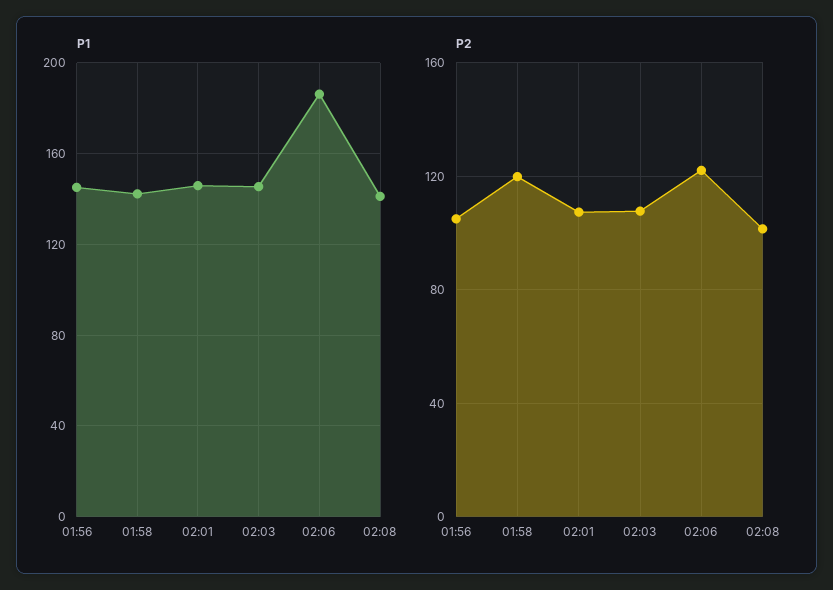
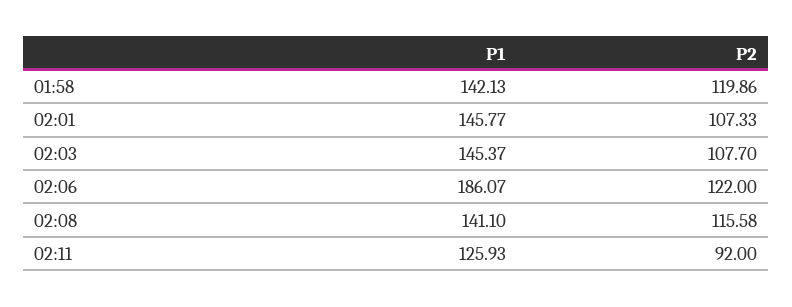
P1, 01:56: 145 -> none
P2, 01:56: 105 -> none
P2, 02:08: 100 -> 115.58
P1, 02:11: none -> 125.93
P2, 02:11: none -> 92

